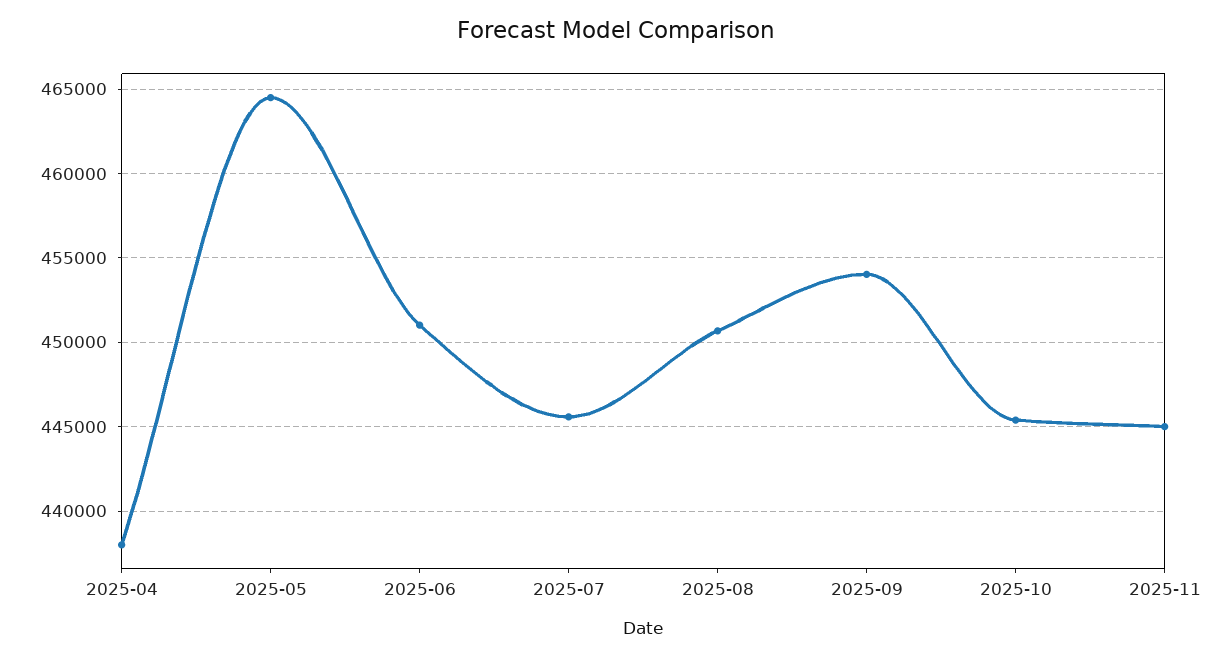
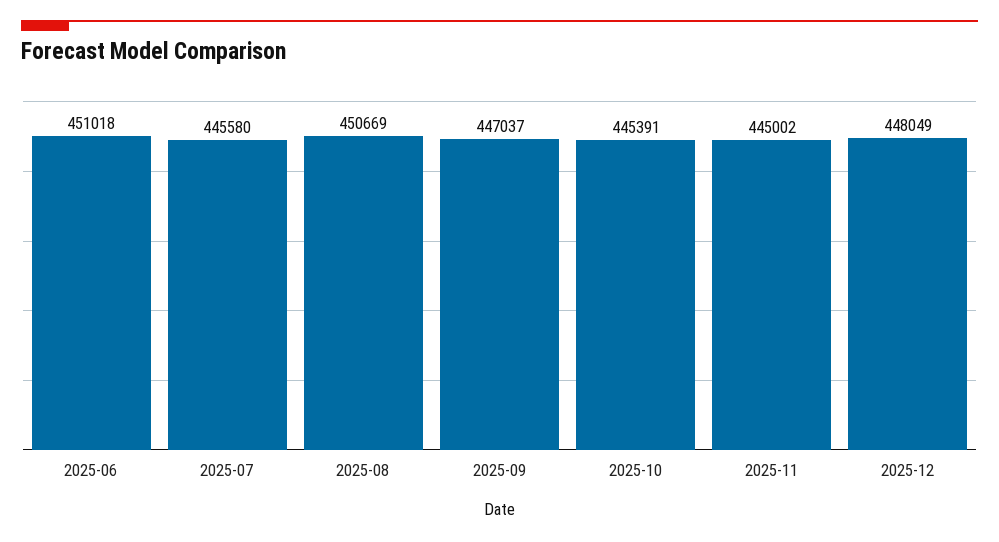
2025-04: 438000 -> none
2025-05: 464500 -> none
2025-09: 454000 -> 447037
2025-12: none -> 448049

